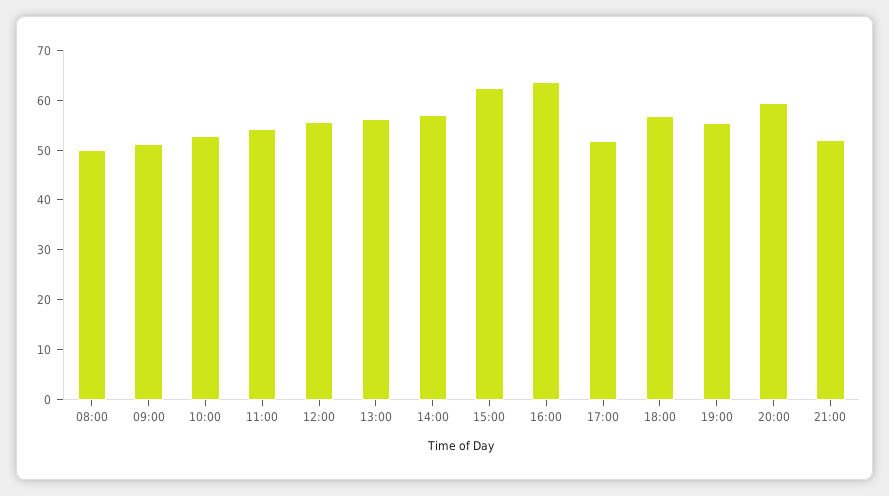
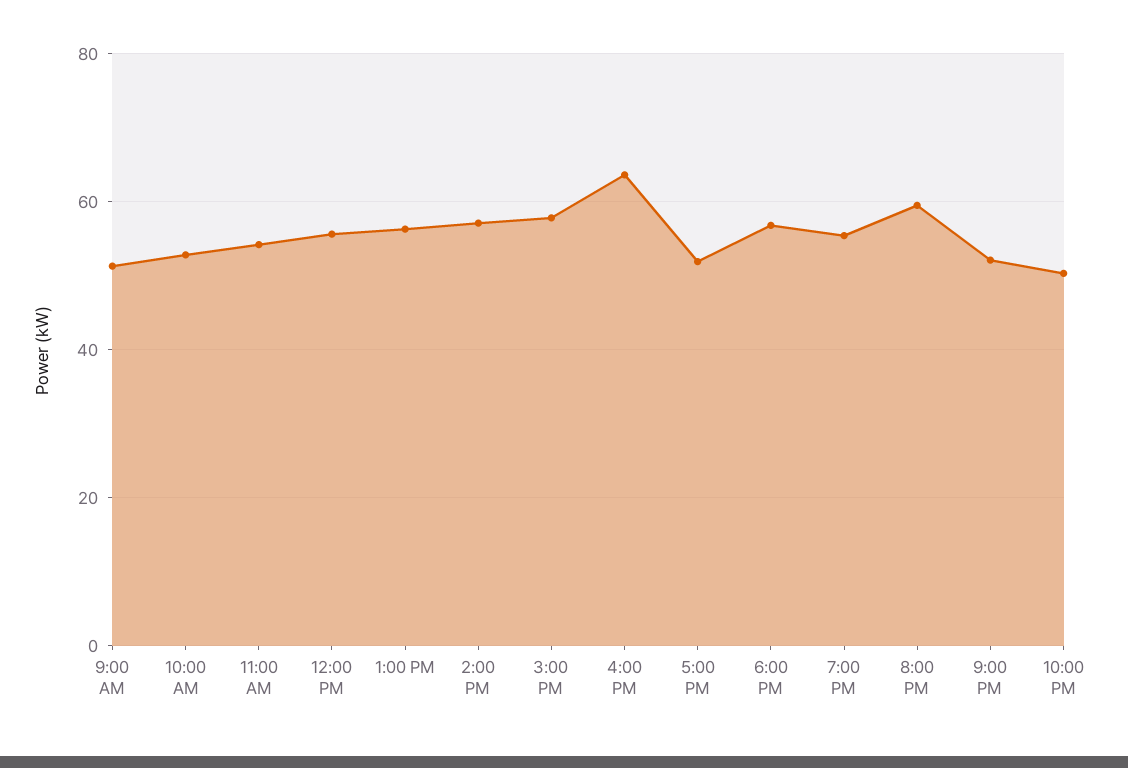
08:00: 50 -> none
15:00: 62 -> 58
10:00 PM: none -> 50

